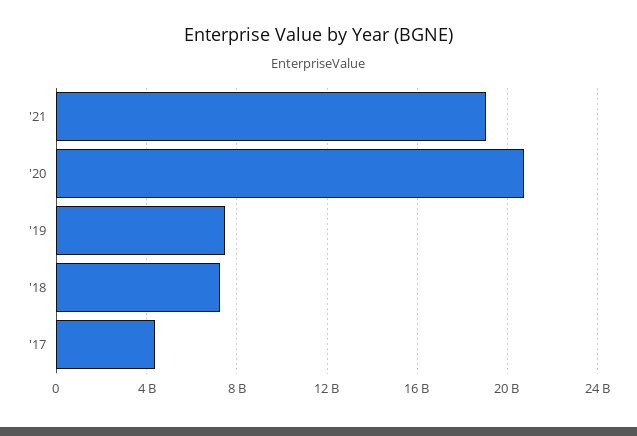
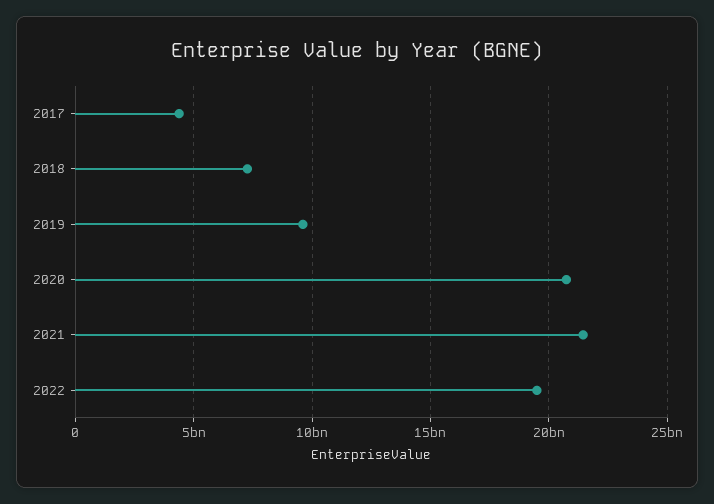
'21: 19000000000 -> 21500000000
'19: 7500000000 -> 9500000000
2022: none -> 19500000000

